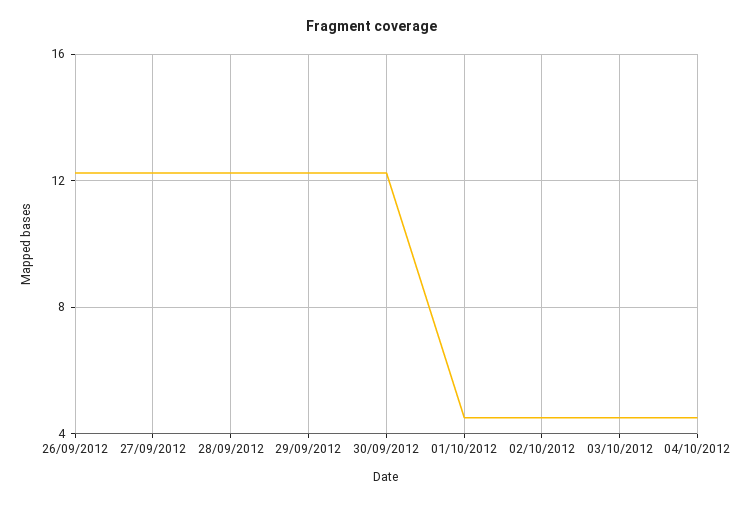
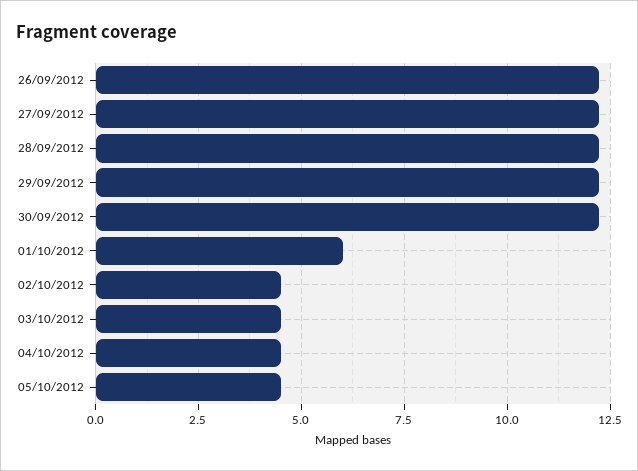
01/10/2012: 4.5 -> 6
05/10/2012: none -> 4.5

